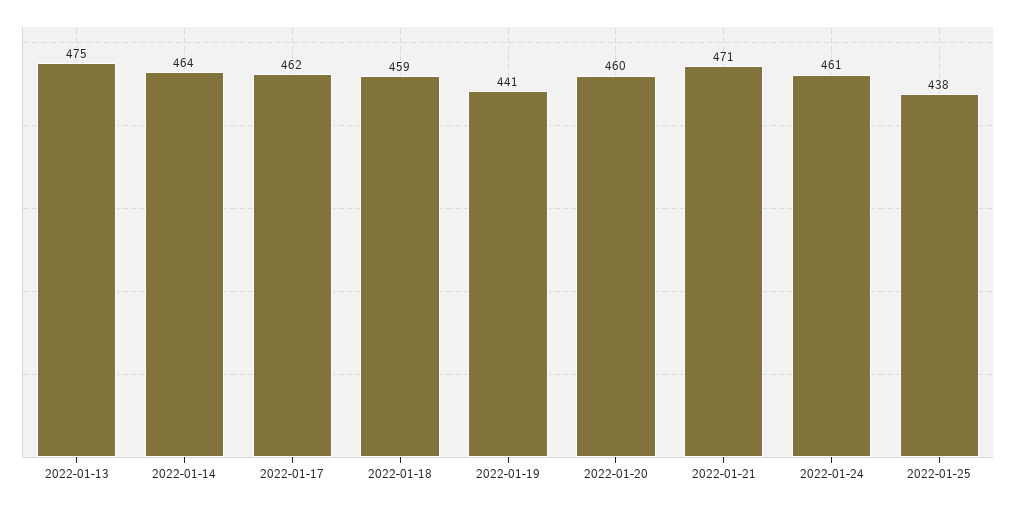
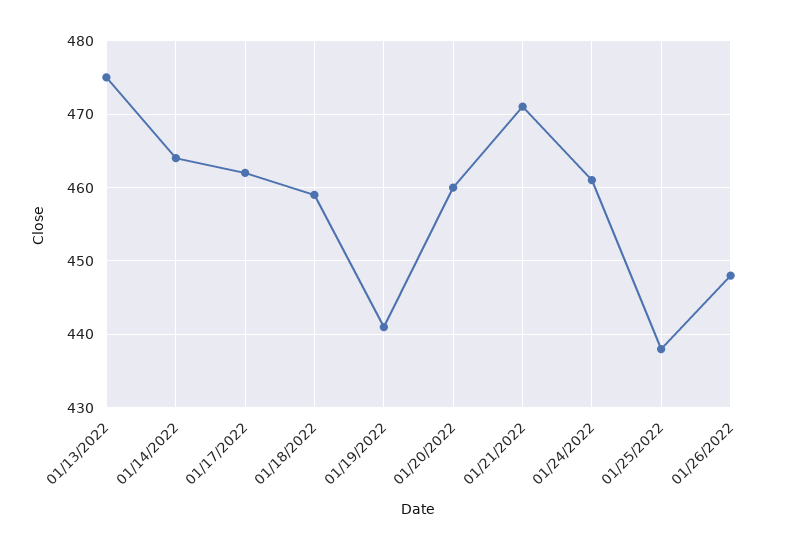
01/26/2022: none -> 448

